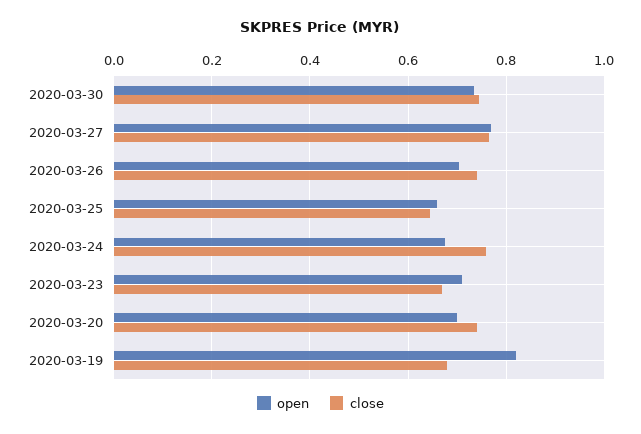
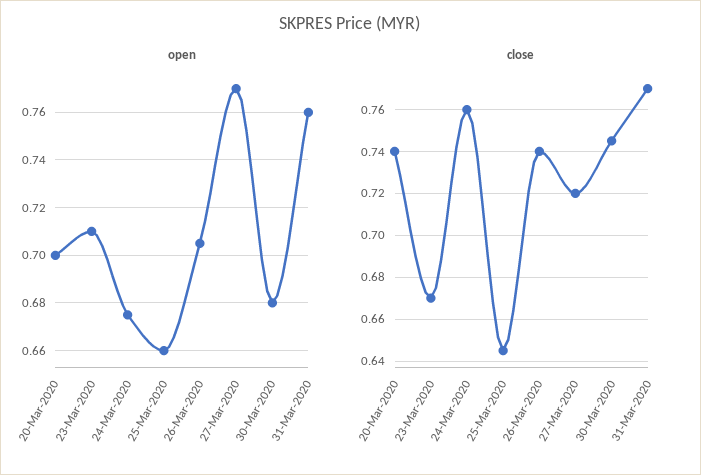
open, 2020-03-30: 0.74 -> 0.68
close, 2020-03-27: 0.76 -> 0.72
open, 2020-03-19: 0.82 -> none
close, 2020-03-19: 0.68 -> none
open, 31-Mar-2020: none -> 0.76
close, 31-Mar-2020: none -> 0.77

